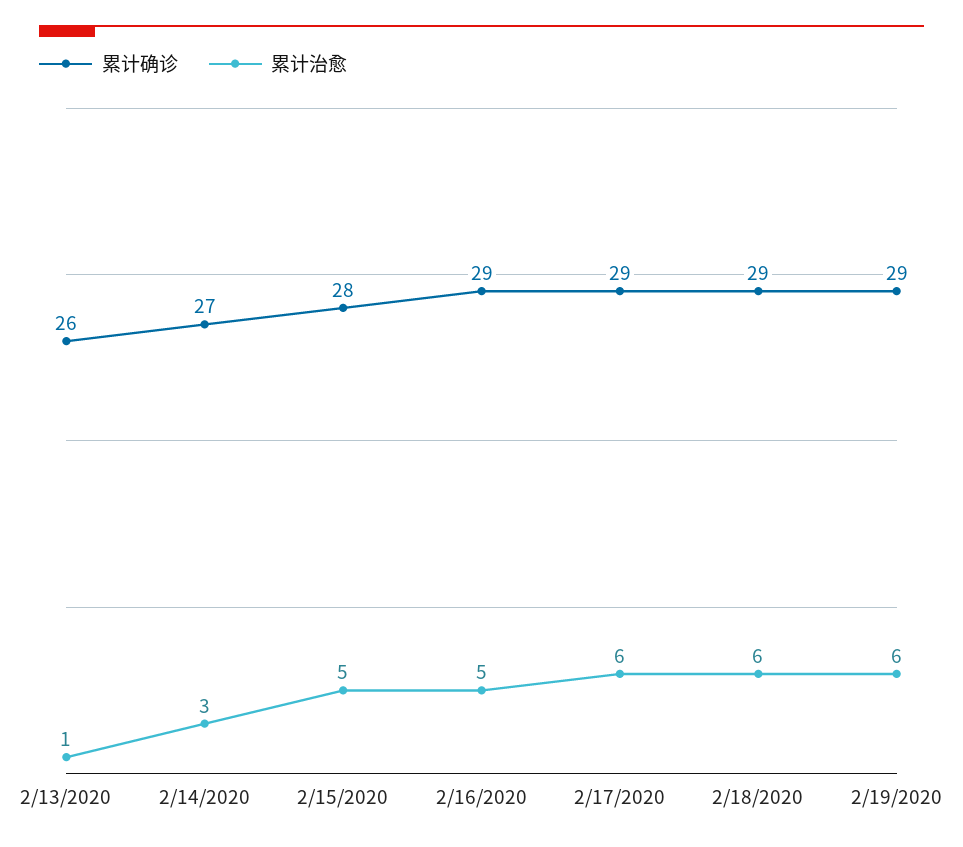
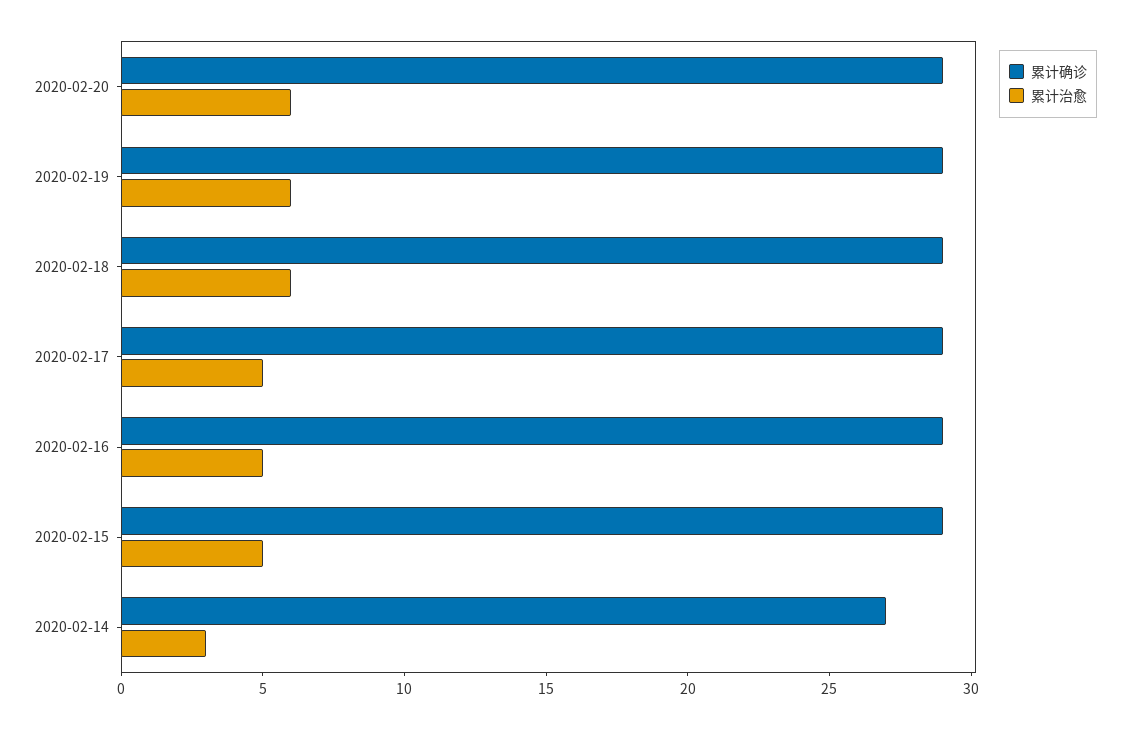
累计确诊, 2/13/2020: 26 -> none
累计治愈, 2/13/2020: 1 -> none
累计确诊, 2/15/2020: 28 -> 29
累计治愈, 2/17/2020: 6 -> 5
累计确诊, 2020-02-20: none -> 29
累计治愈, 2020-02-20: none -> 6

